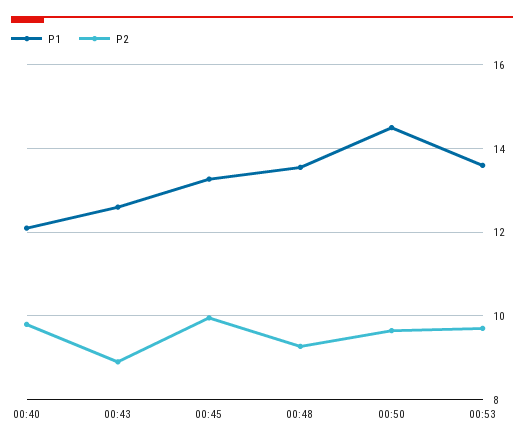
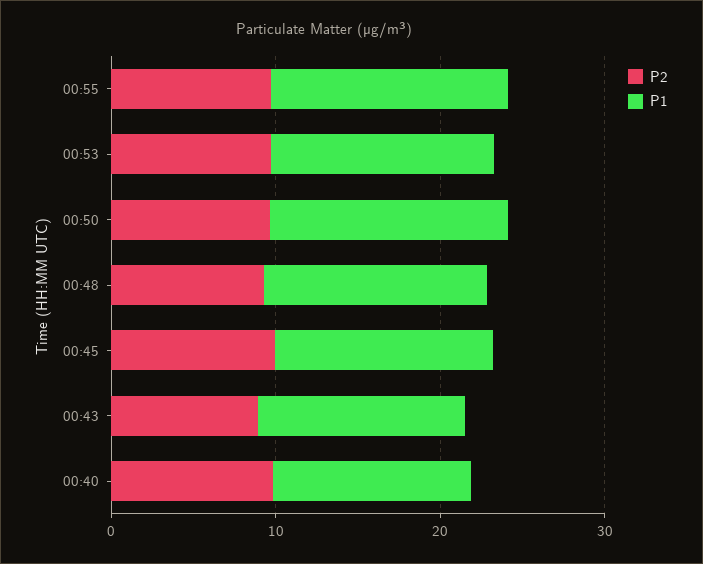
P2, 00:55: none -> 10
P1, 00:55: none -> 14

